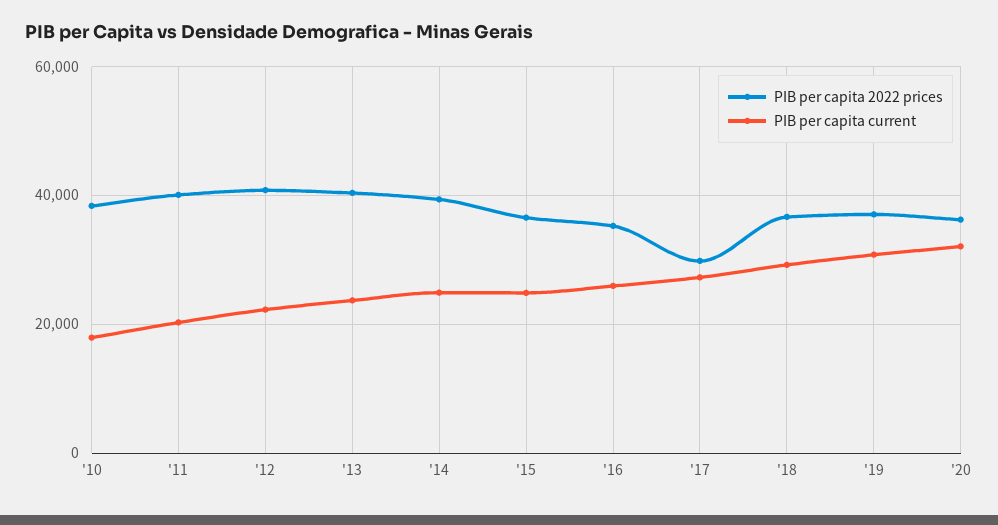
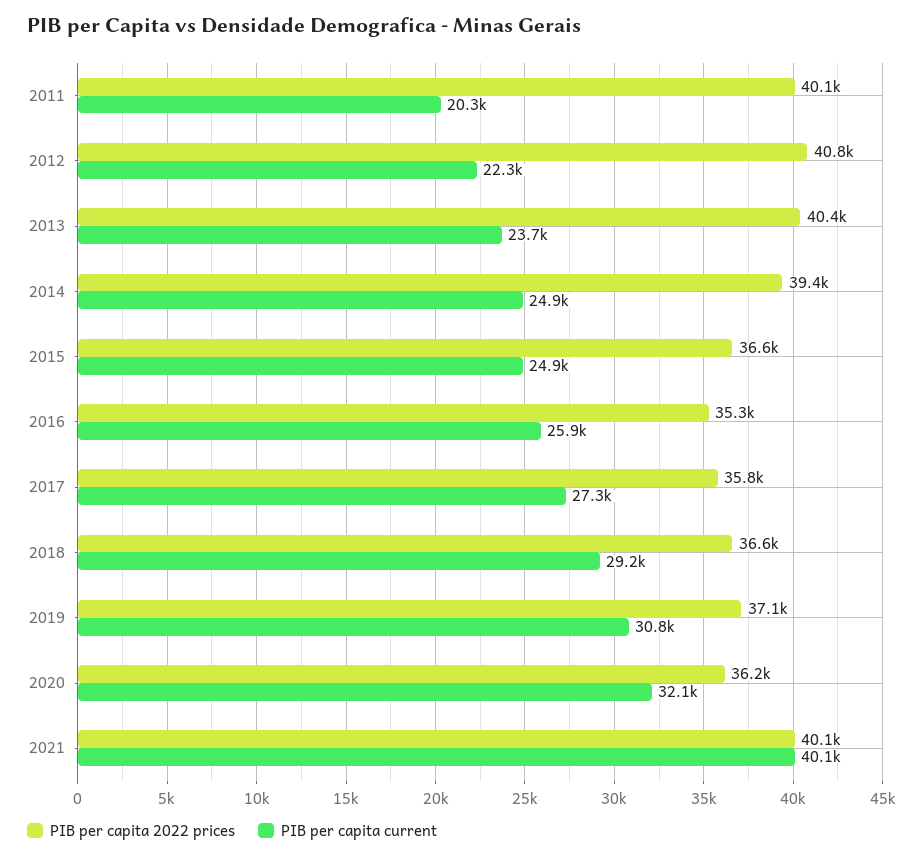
PIB per capita 2022 prices, '10: 38000 -> none
PIB per capita current, '10: 18000 -> none
PIB per capita 2022 prices, '17: 30000 -> 35800
PIB per capita 2022 prices, 2021: none -> 40100
PIB per capita current, 2021: none -> 40100

